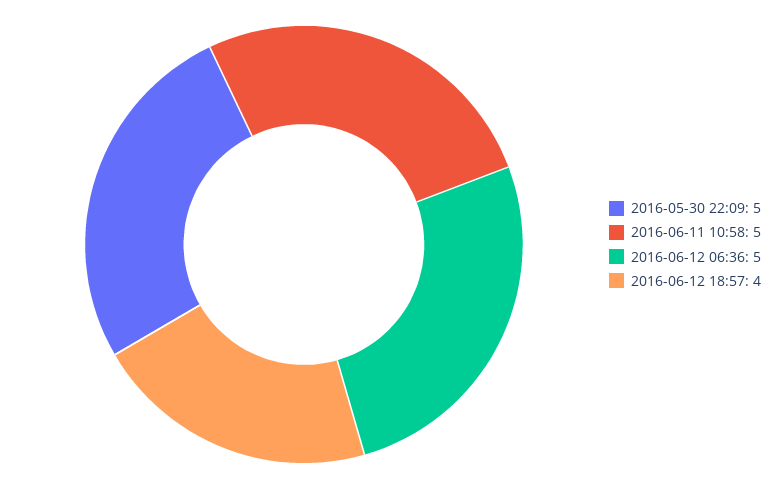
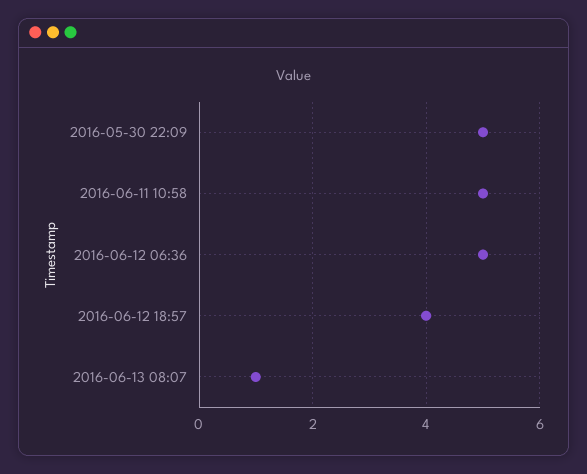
2016-06-13 08:07: none -> 1

